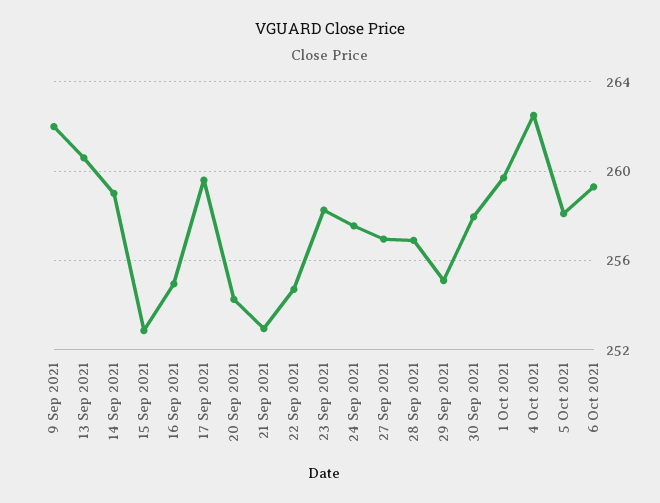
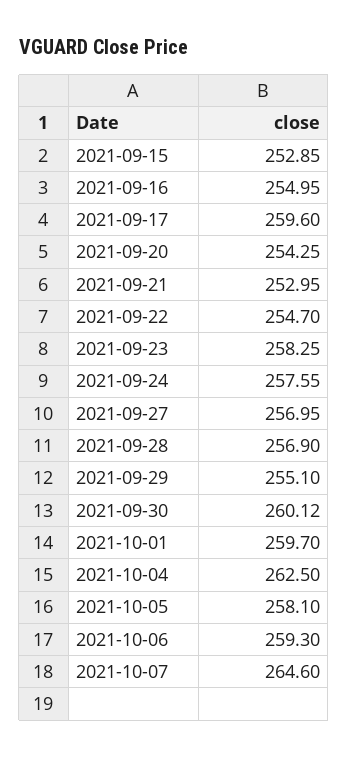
9 Sep 2021: 262 -> none
13 Sep 2021: 260.5 -> none
14 Sep 2021: 259 -> none
30 Sep 2021: 258 -> 260.12
2021-10-07: none -> 264.6

